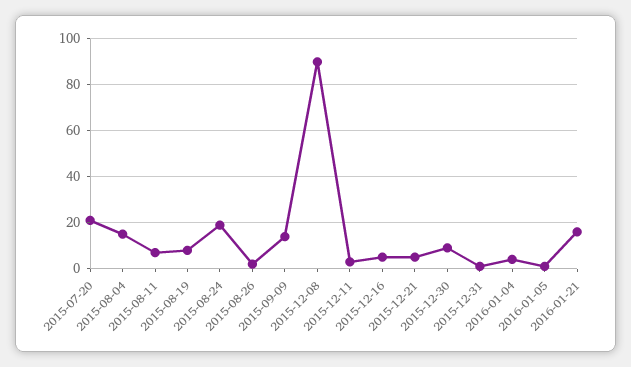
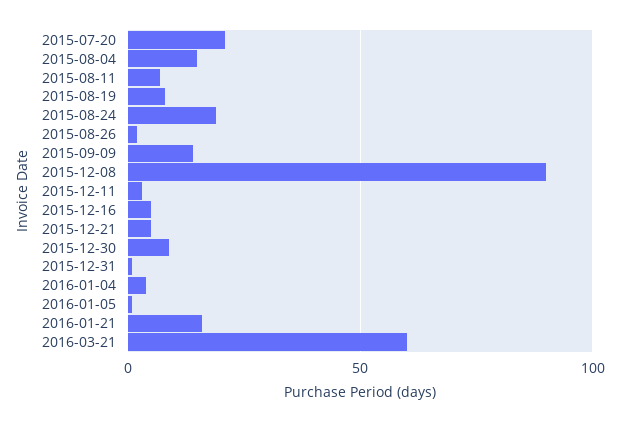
2016-03-21: none -> 60

